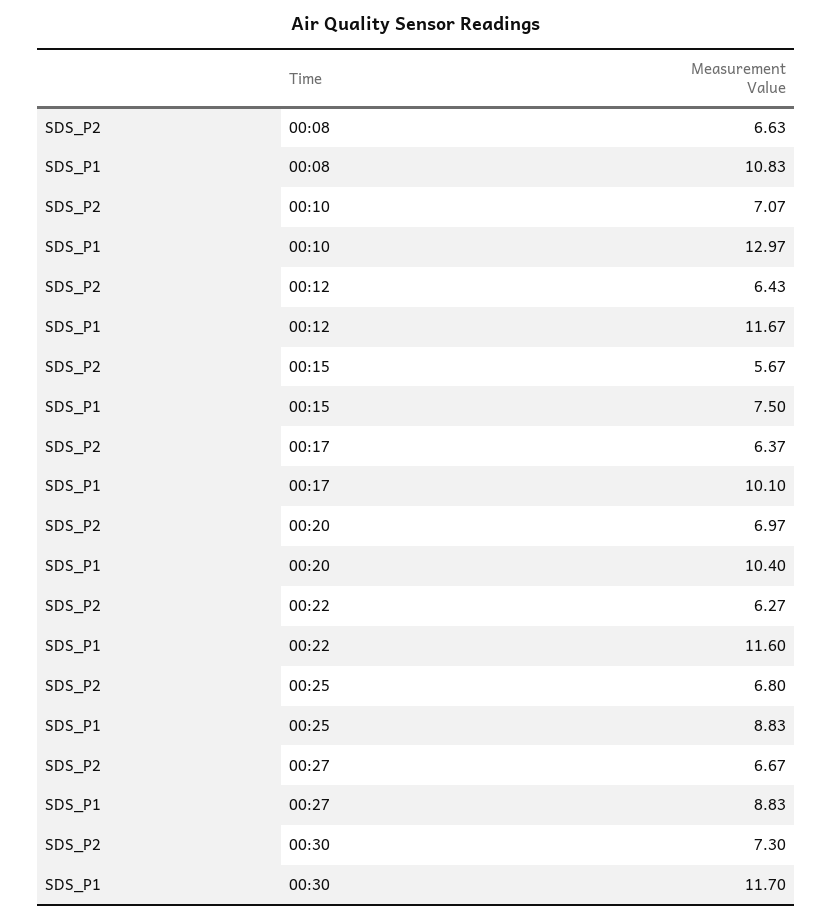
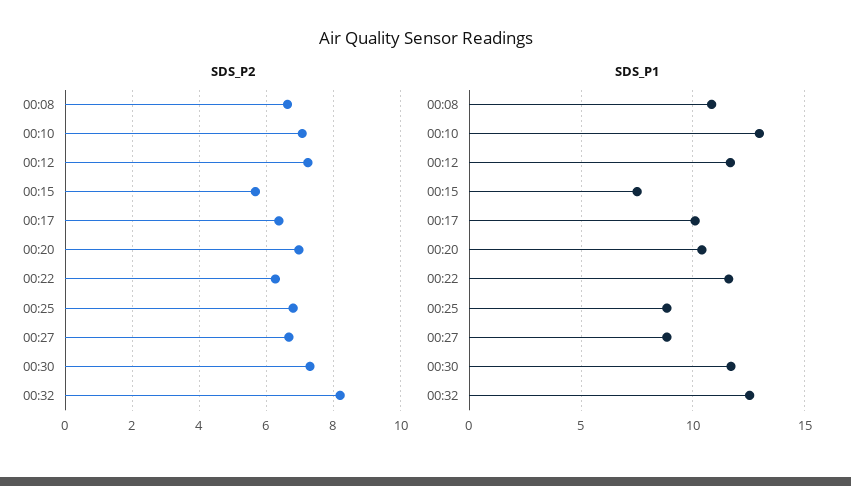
SDS_P2, 00:12: 6.43 -> 7.2
SDS_P2, 00:32: none -> 8.2
SDS_P1, 00:32: none -> 12.5

